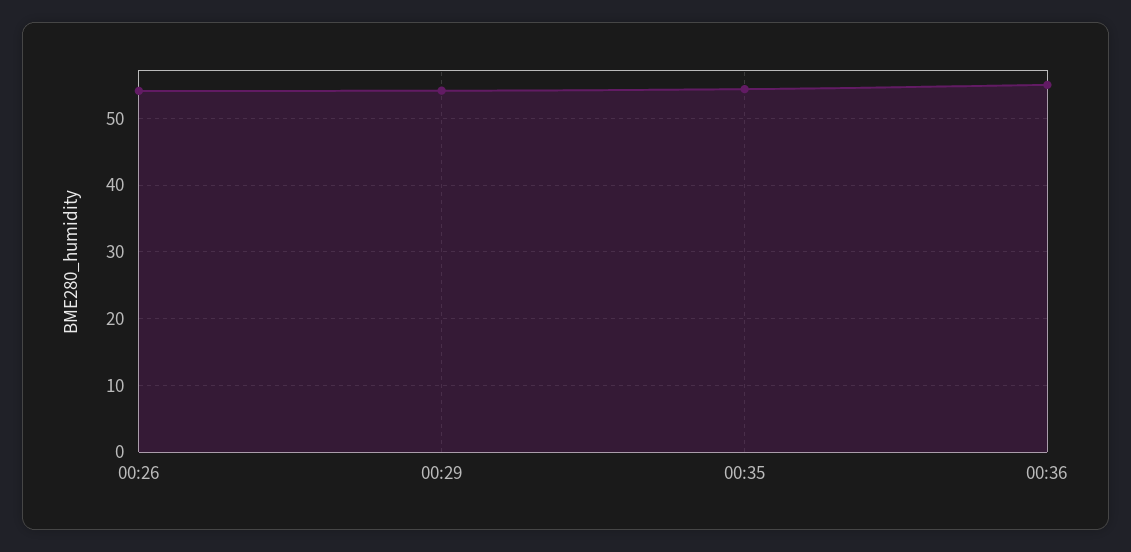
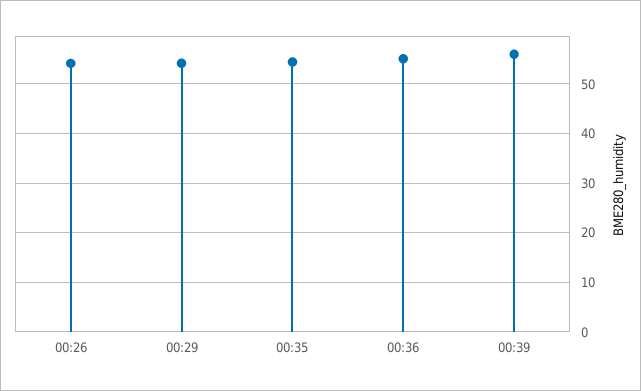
00:39: none -> 56

